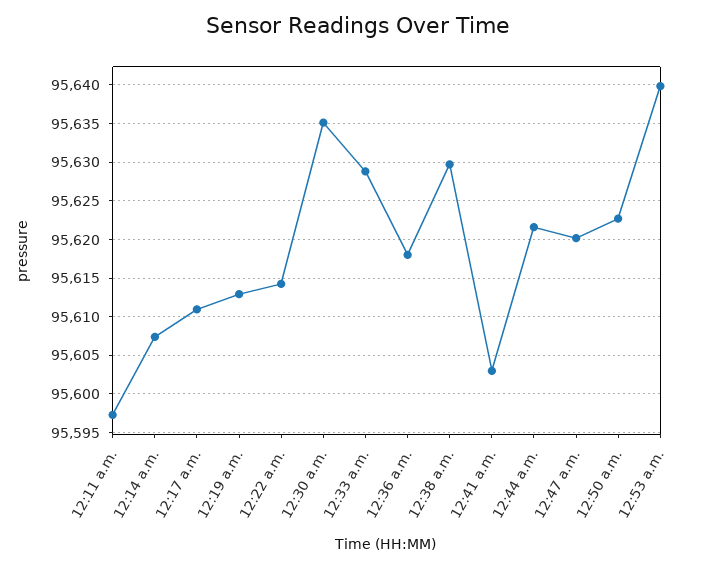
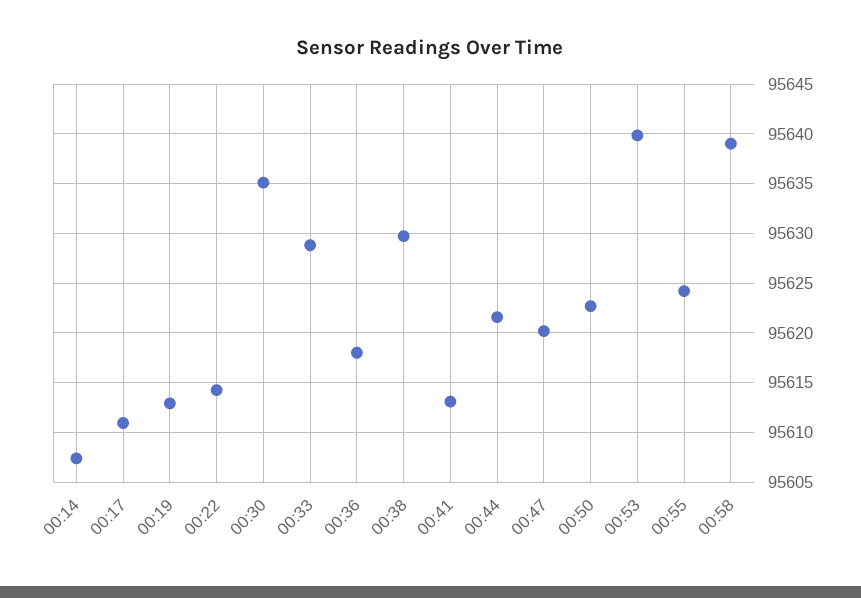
12:11 a.m.: 95597 -> none
12:41 a.m.: 95603 -> 95613
00:55: none -> 95624
00:58: none -> 95639

